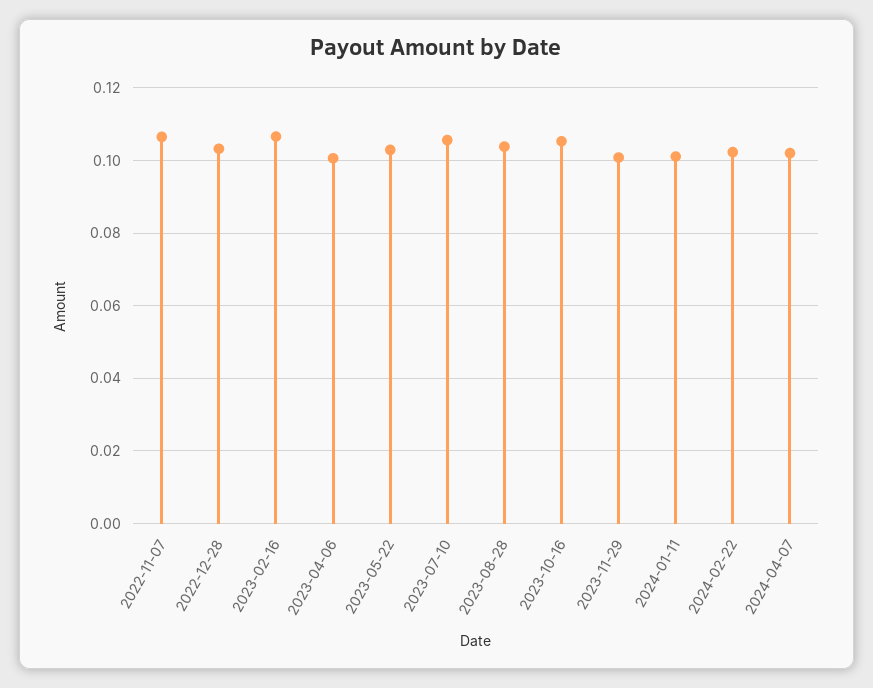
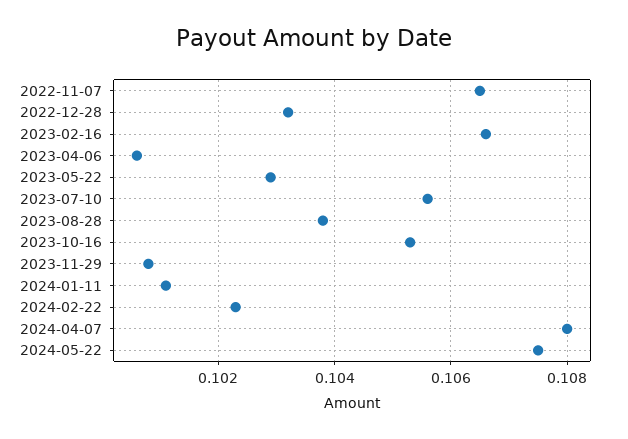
2024-04-07: 0.102 -> 0.108
2024-05-22: none -> 0.1075

